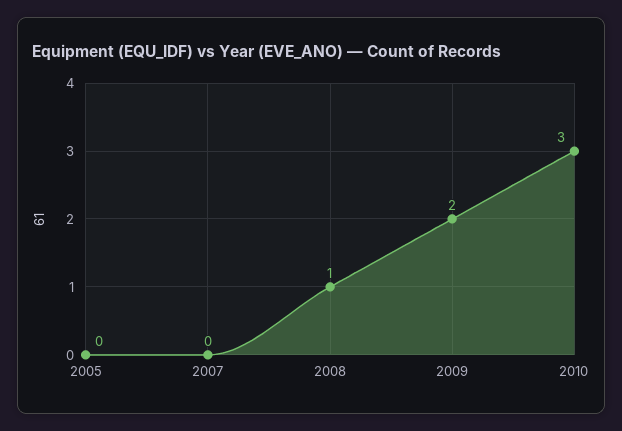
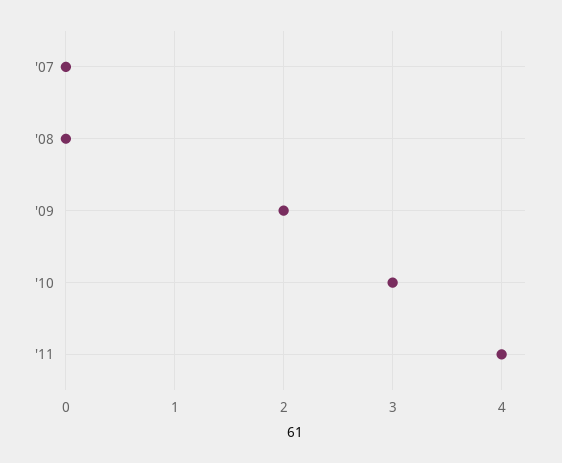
2005: 0 -> none
2008: 1 -> 0
'11: none -> 4

